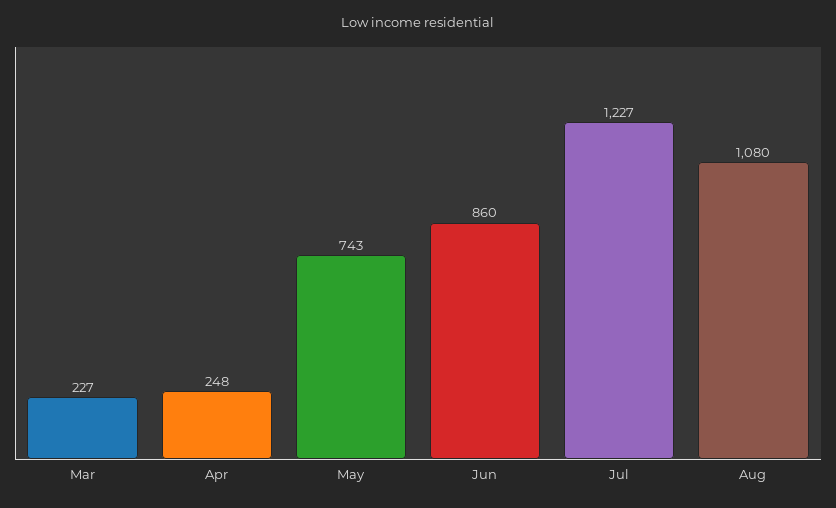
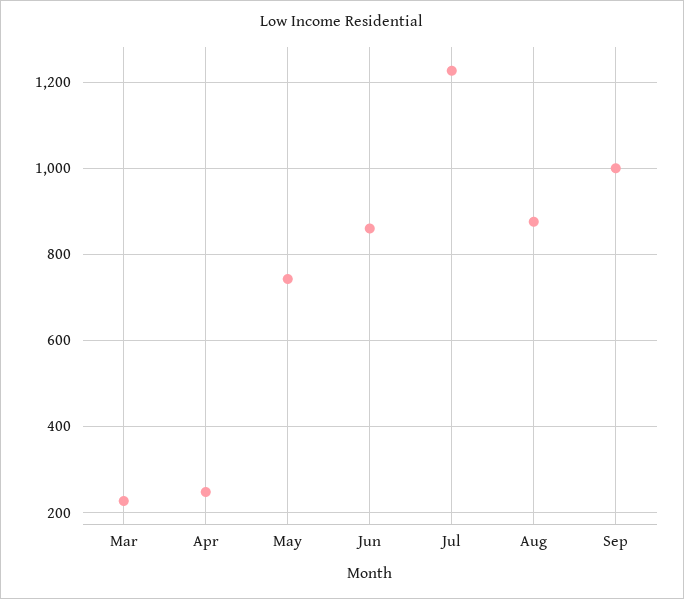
Aug: 1080 -> 880
Sep: none -> 1000

